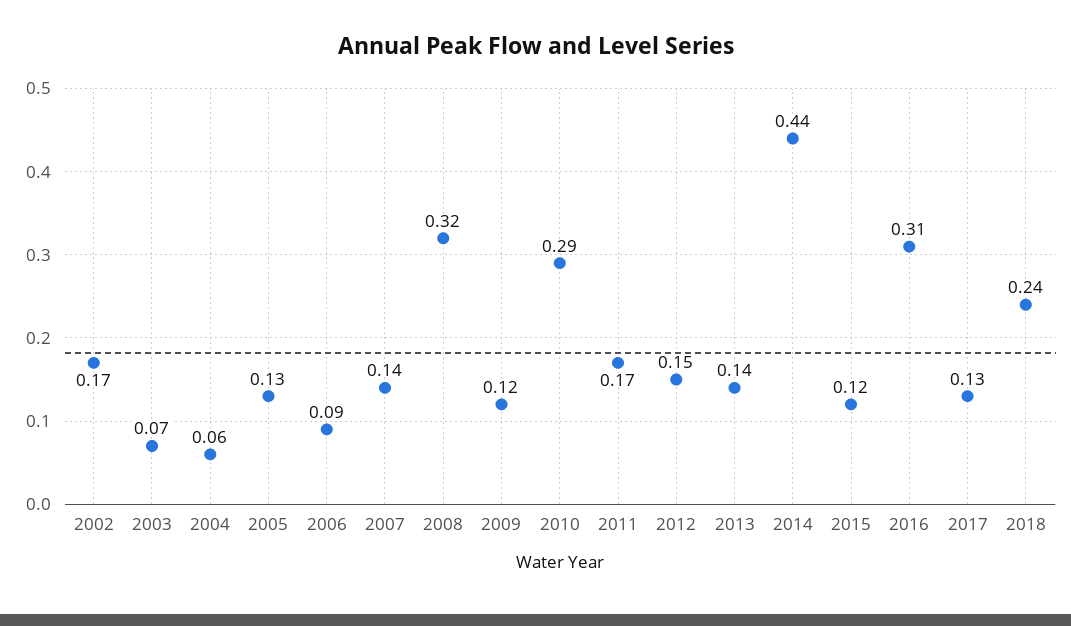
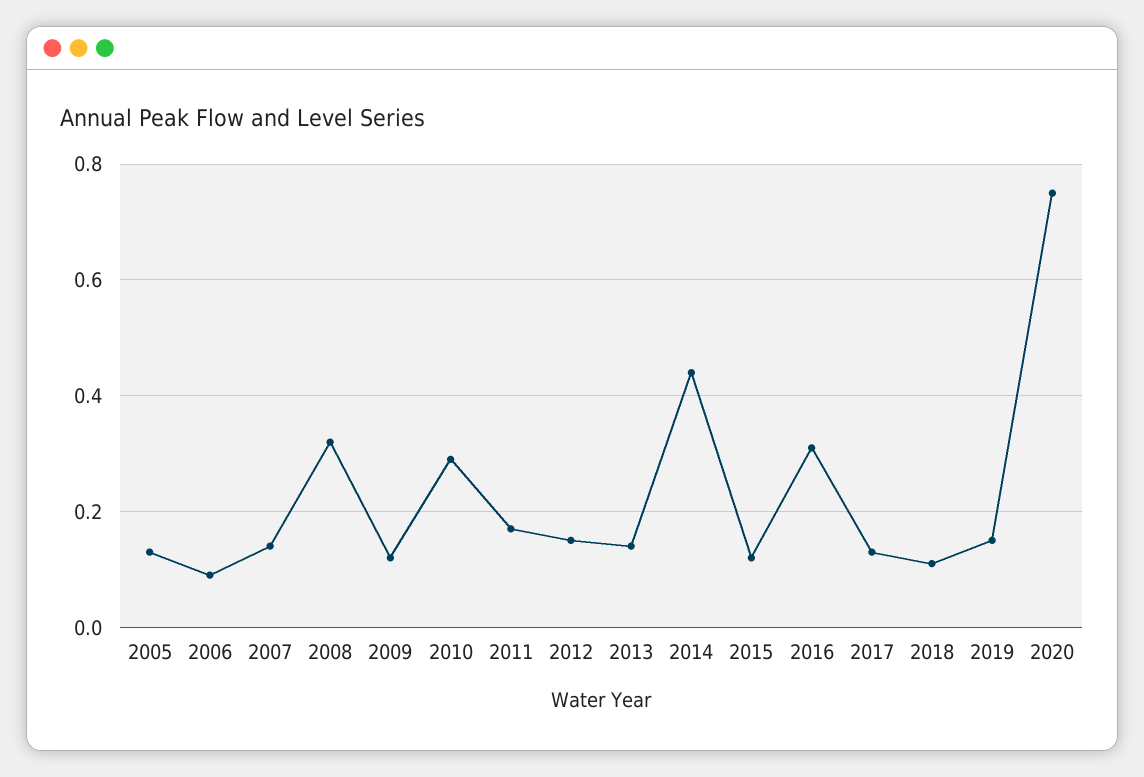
2002: 0.17 -> none
2003: 0.07 -> none
2004: 0.06 -> none
2018: 0.24 -> 0.1
2019: none -> 0.15
2020: none -> 0.75

